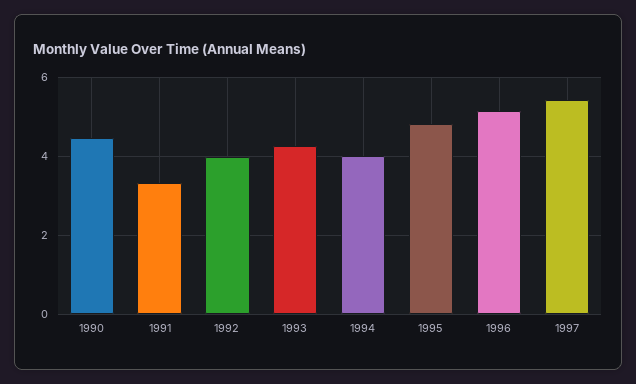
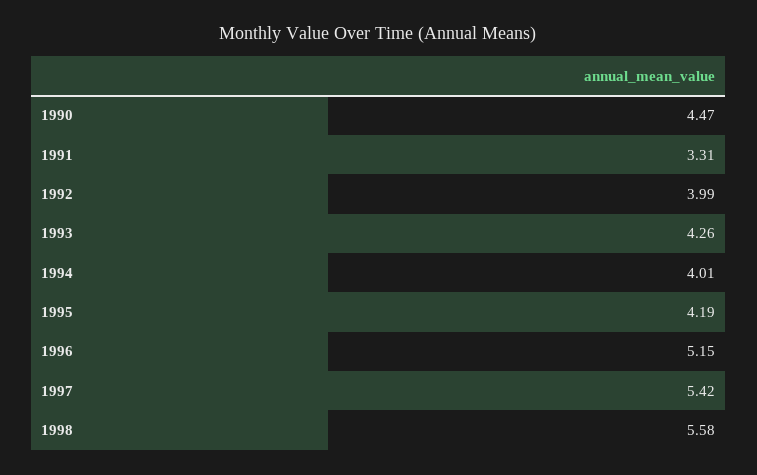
1995: 4.8 -> 4.19
1998: none -> 5.58

